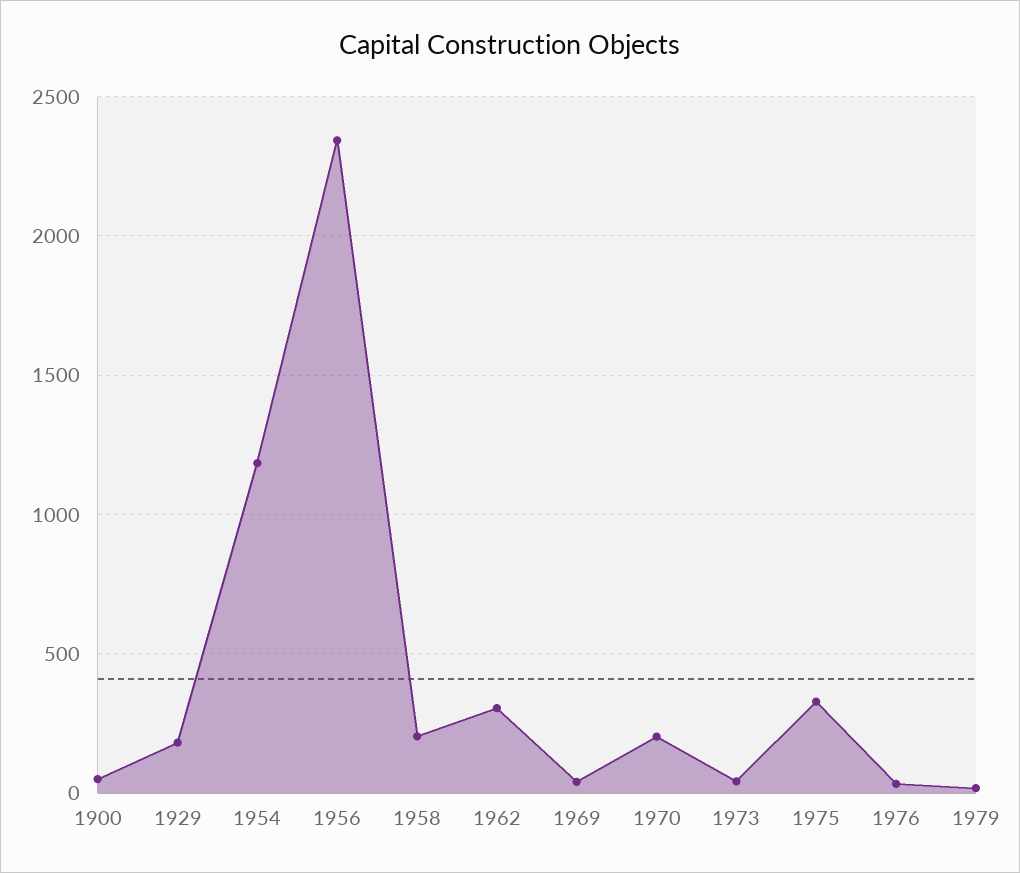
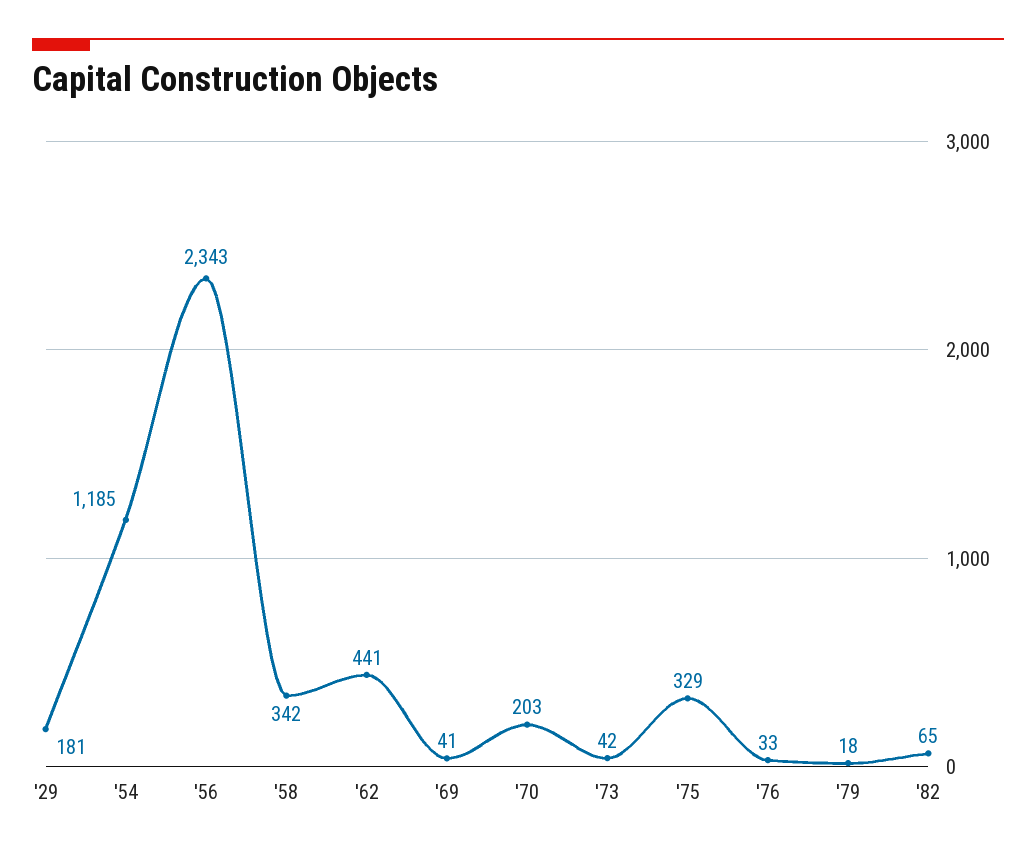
1900: 50 -> none
1958: 200 -> 342
1962: 300 -> 441
'82: none -> 65

